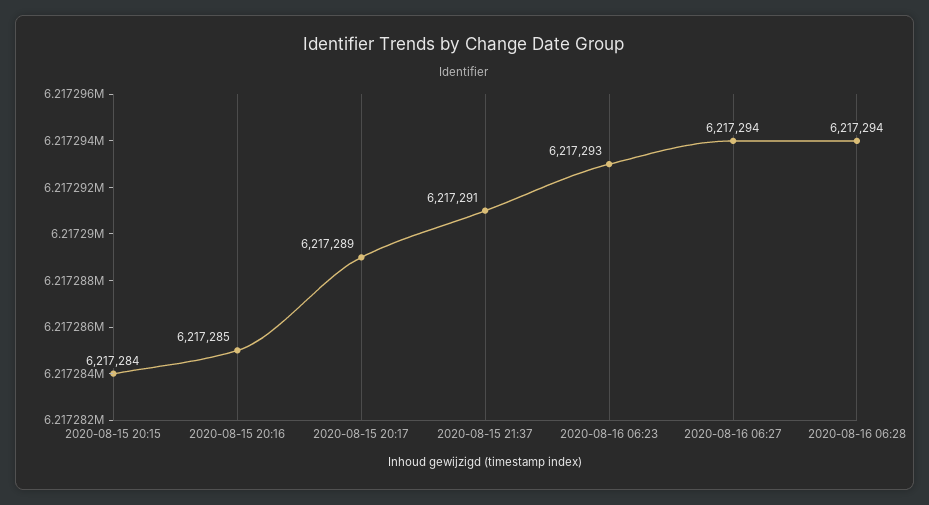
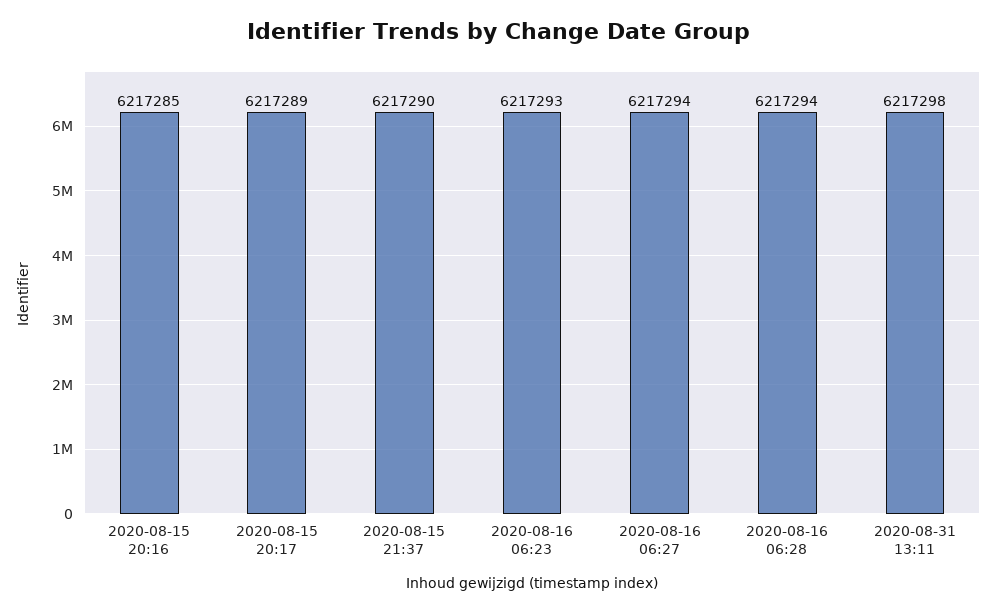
2020-08-15 20:15: 6217284 -> none
2020-08-15 21:37: 6217291 -> 6217290
2020-08-31 13:11: none -> 6217298

